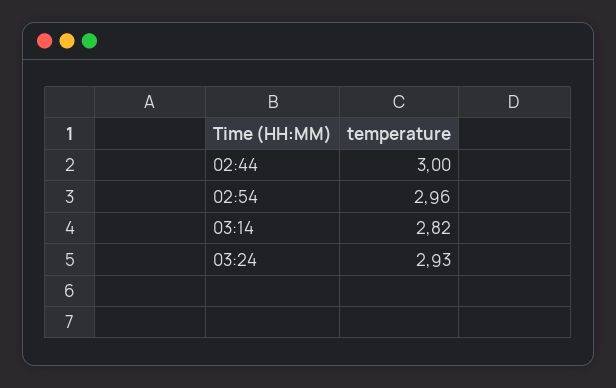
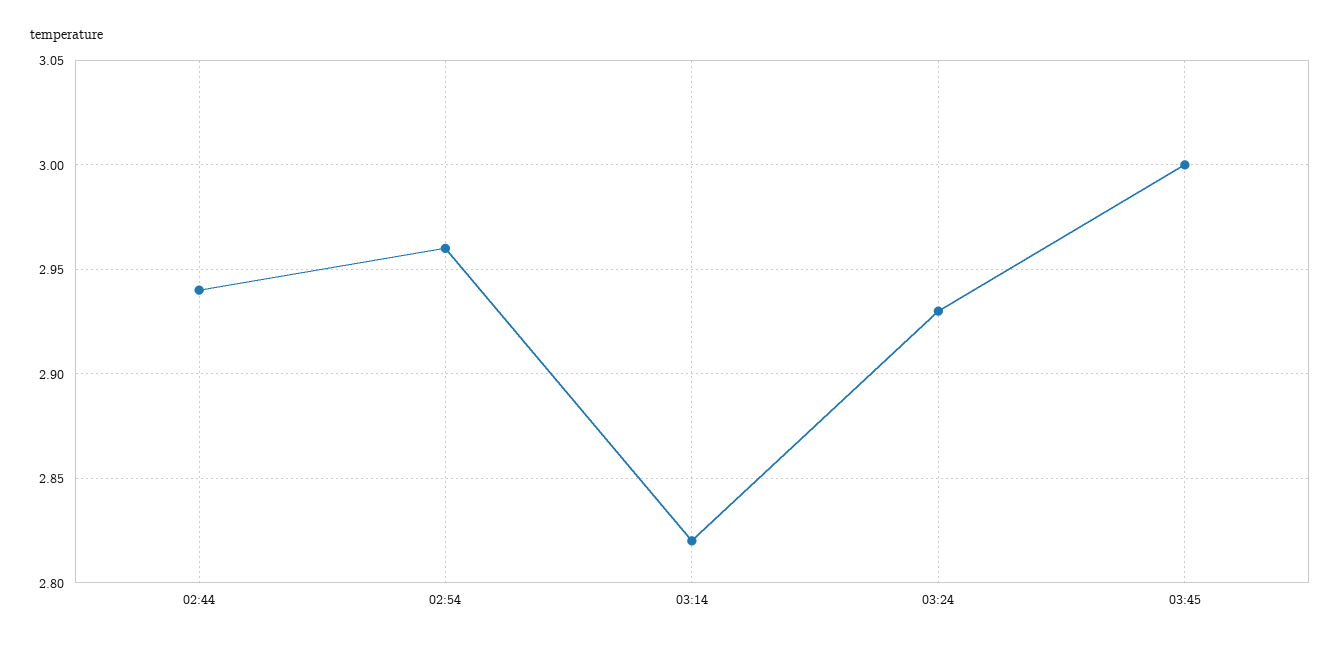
02:44: 3 -> 2.94
03:45: none -> 3

